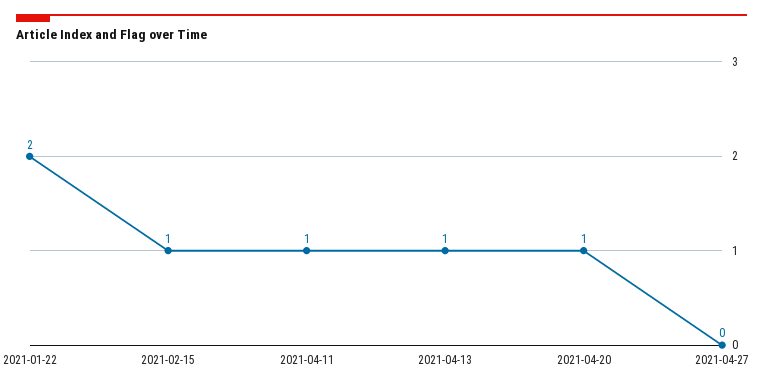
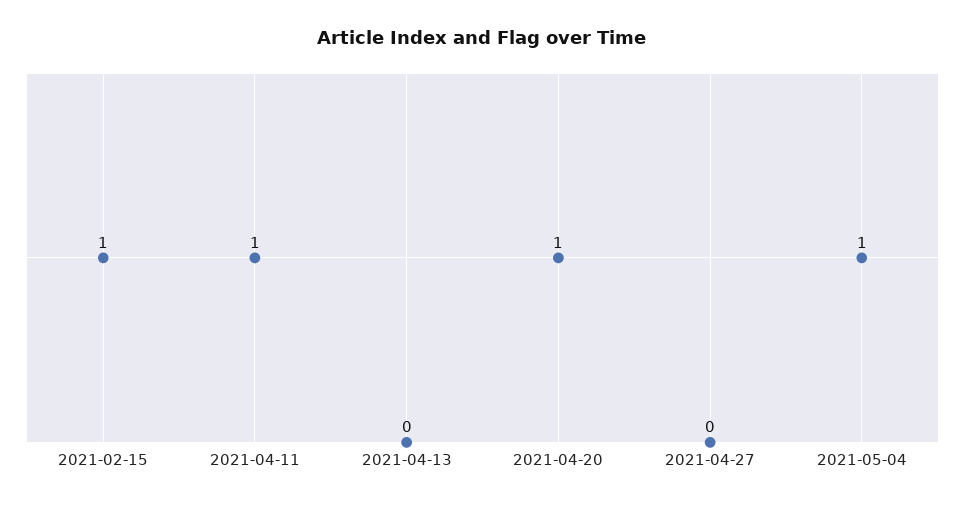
2021-01-22: 2 -> none
2021-04-13: 1 -> 0
2021-05-04: none -> 1

